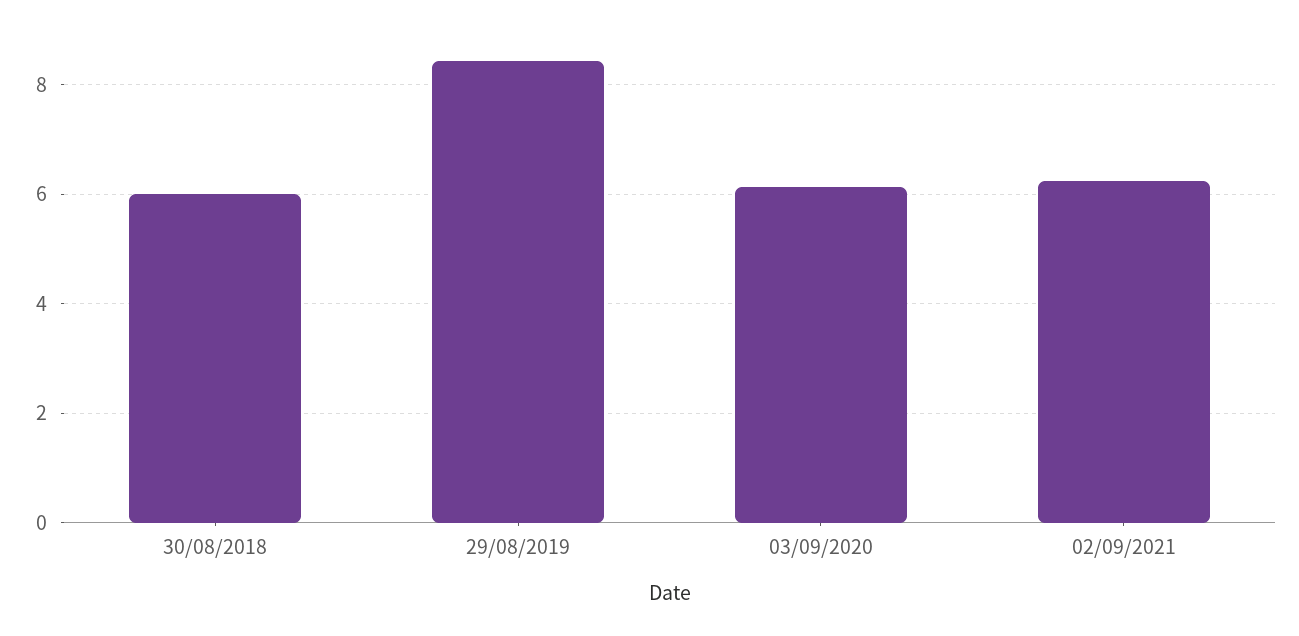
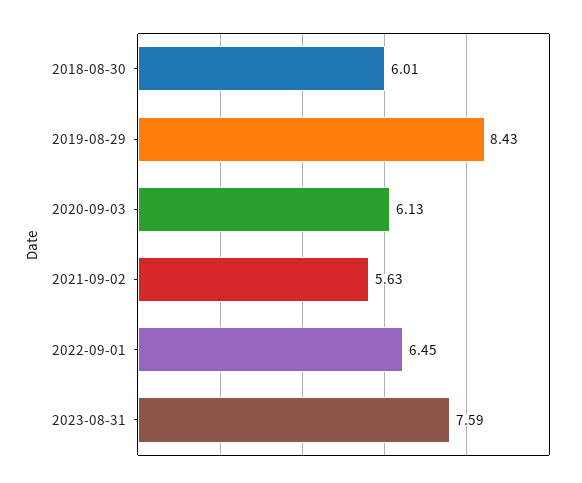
02/09/2021: 6.2 -> 5.63
2022-09-01: none -> 6.45
2023-08-31: none -> 7.59

